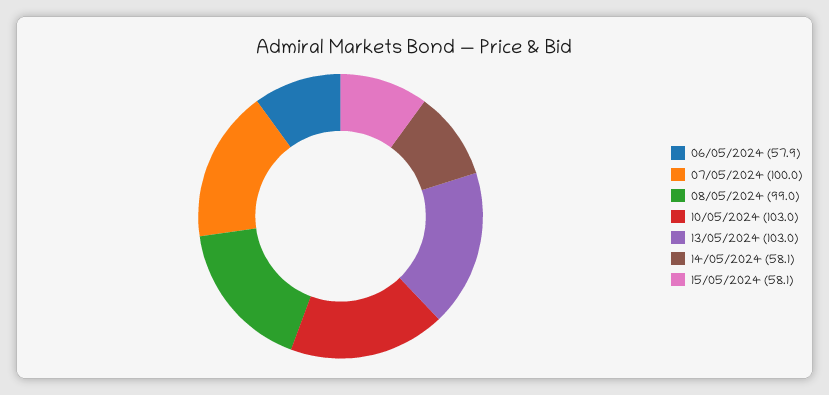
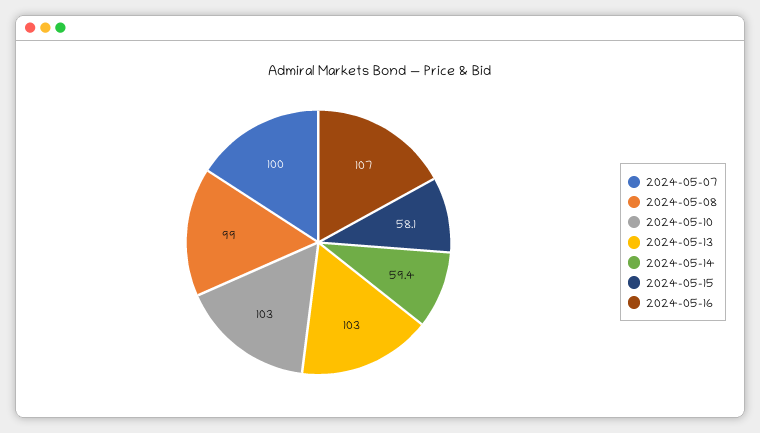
06/05/2024: 57.9 -> none
14/05/2024: 58.1 -> 59.4
2024-05-16: none -> 107

